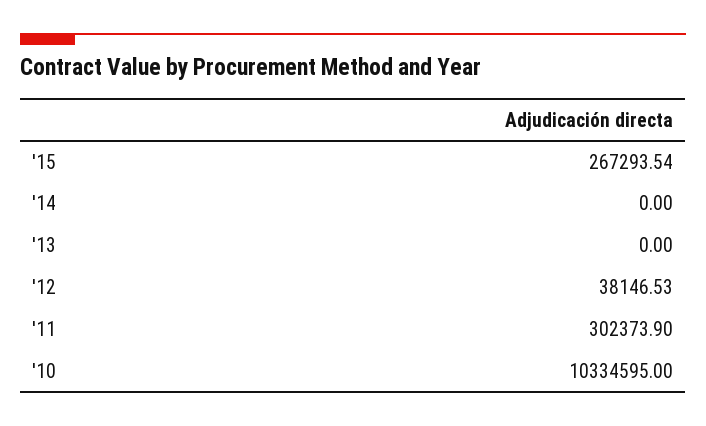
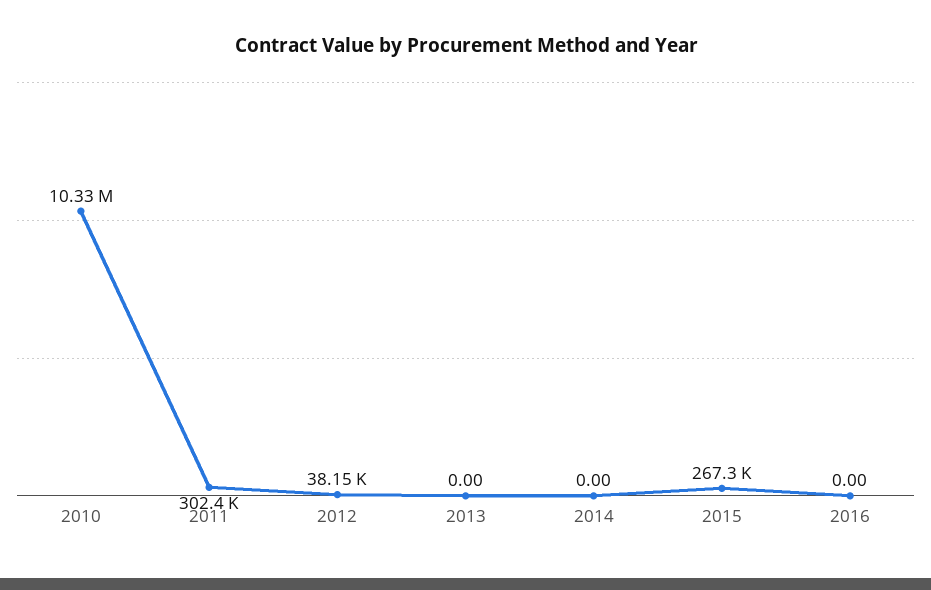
2016: none -> 0

